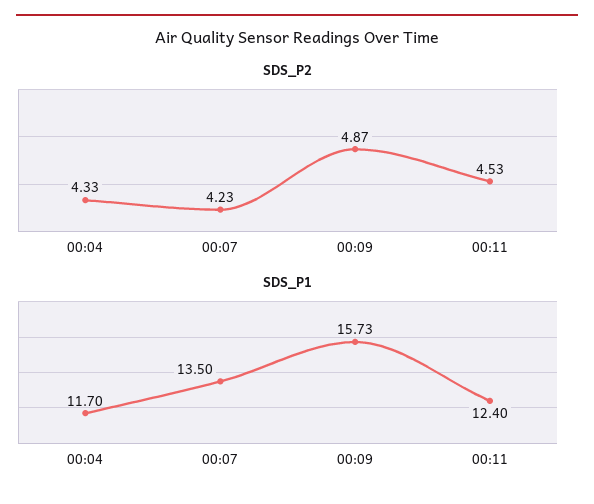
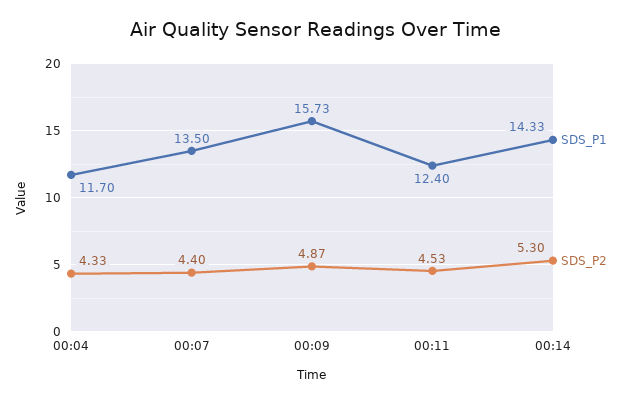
SDS_P2, 00:07: 4.23 -> 4.4
SDS_P1, 00:14: none -> 14.33
SDS_P2, 00:14: none -> 5.3

